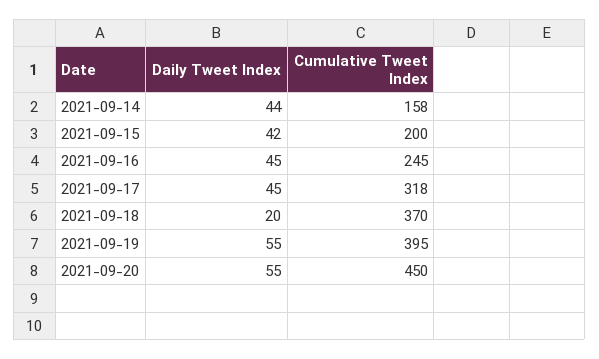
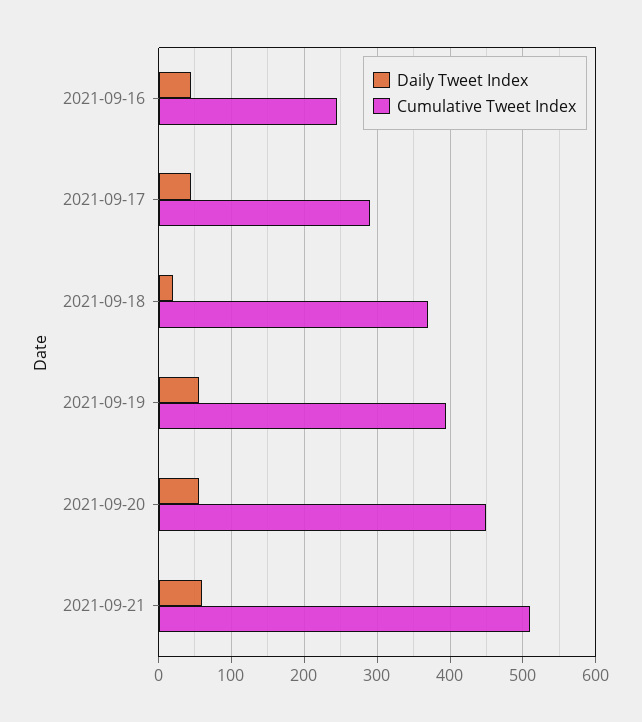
Daily Tweet Index, 2021-09-14: 44 -> none
Cumulative Tweet Index, 2021-09-14: 158 -> none
Daily Tweet Index, 2021-09-15: 42 -> none
Cumulative Tweet Index, 2021-09-15: 200 -> none
Cumulative Tweet Index, 2021-09-17: 318 -> 290
Daily Tweet Index, 2021-09-21: none -> 60
Cumulative Tweet Index, 2021-09-21: none -> 510

